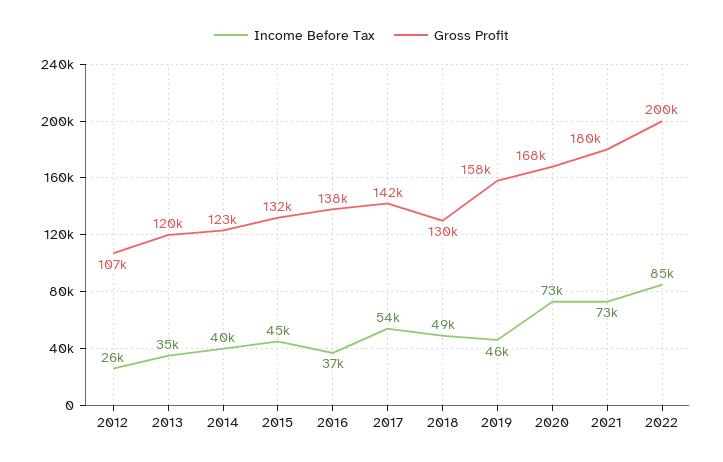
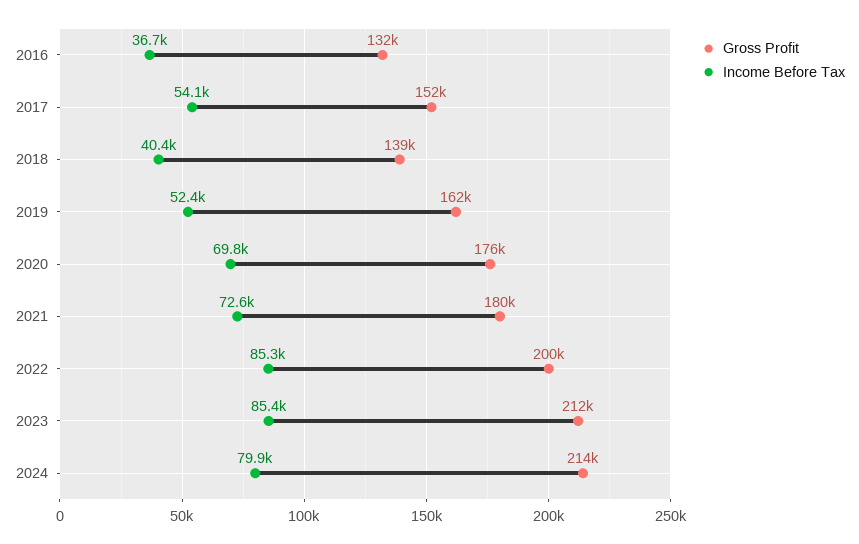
Income Before Tax, 2012: 26000 -> none
Gross Profit, 2012: 107000 -> none
Income Before Tax, 2013: 35000 -> none
Gross Profit, 2013: 120000 -> none
Income Before Tax, 2014: 40000 -> none
Gross Profit, 2014: 123000 -> none
Income Before Tax, 2015: 45000 -> none
Gross Profit, 2015: 132000 -> none
Gross Profit, 2016: 138000 -> 132000
Gross Profit, 2017: 142000 -> 152000
Income Before Tax, 2018: 49000 -> 40400
Gross Profit, 2018: 130000 -> 139000
Income Before Tax, 2019: 46000 -> 52400
Gross Profit, 2019: 158000 -> 162000
Income Before Tax, 2020: 73000 -> 69800
Gross Profit, 2020: 168000 -> 176000
Gross Profit, 2023: none -> 212000
Income Before Tax, 2023: none -> 85400
Gross Profit, 2024: none -> 214000
Income Before Tax, 2024: none -> 79900

